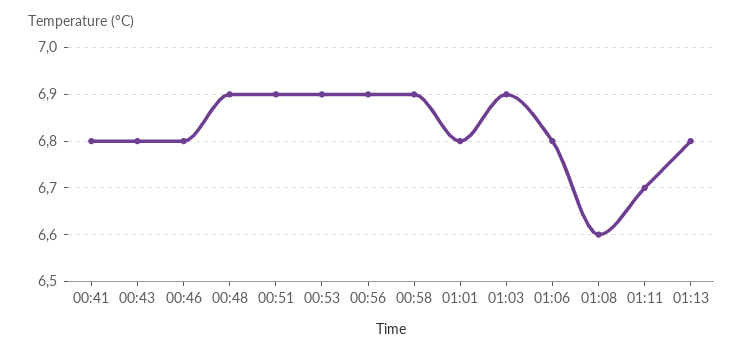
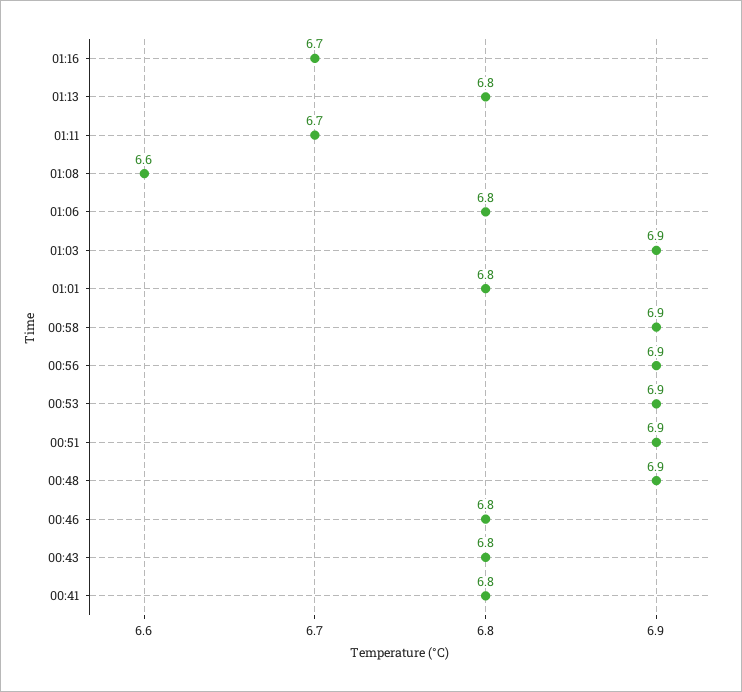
01:16: none -> 6.7

